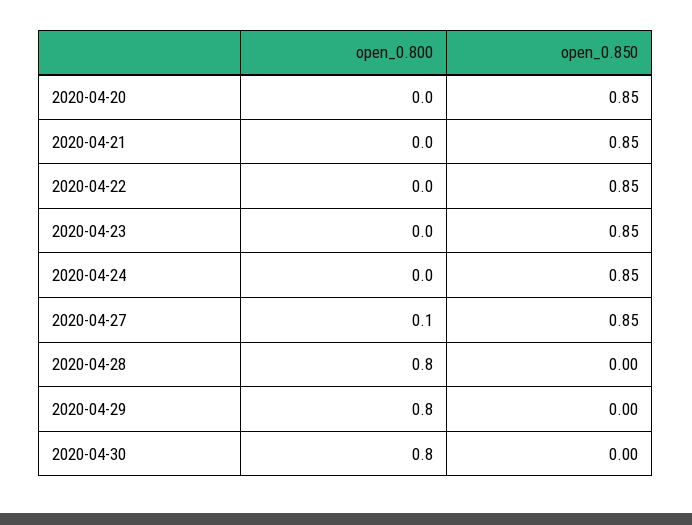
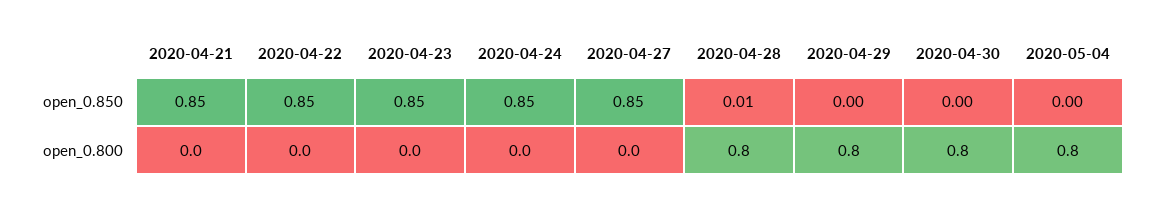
open_0.800, 2020-04-20: 0 -> none
open_0.850, 2020-04-20: 0.85 -> none
open_0.800, 2020-04-27: 0.1 -> 0
open_0.850, 2020-04-28: 0 -> 0.01
open_0.850, 2020-05-04: none -> 0
open_0.800, 2020-05-04: none -> 0.8

